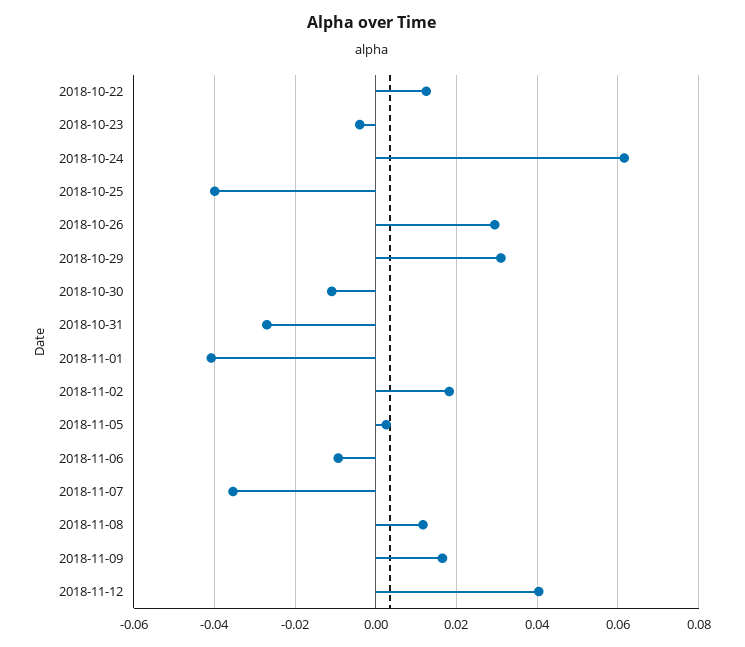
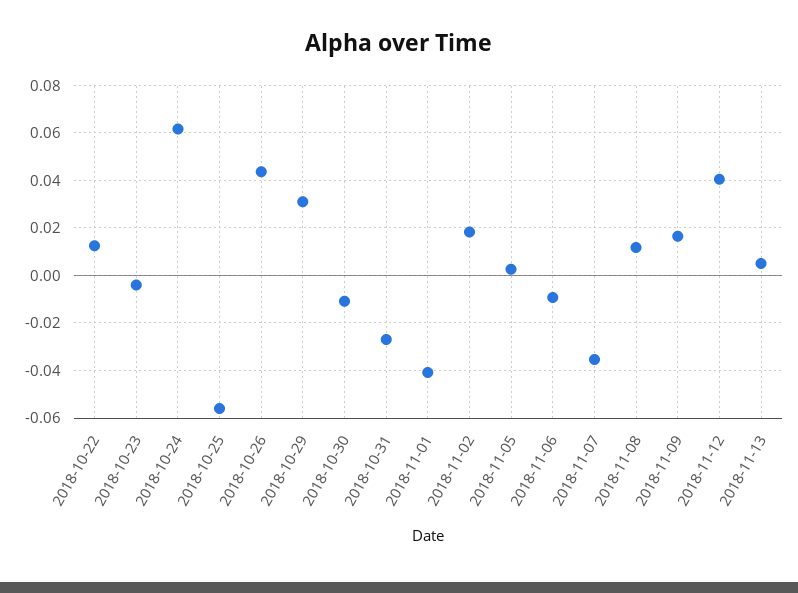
2018-10-25: -0.04 -> -0.055
2018-10-26: 0.03 -> 0.045
2018-11-13: none -> 0.005

